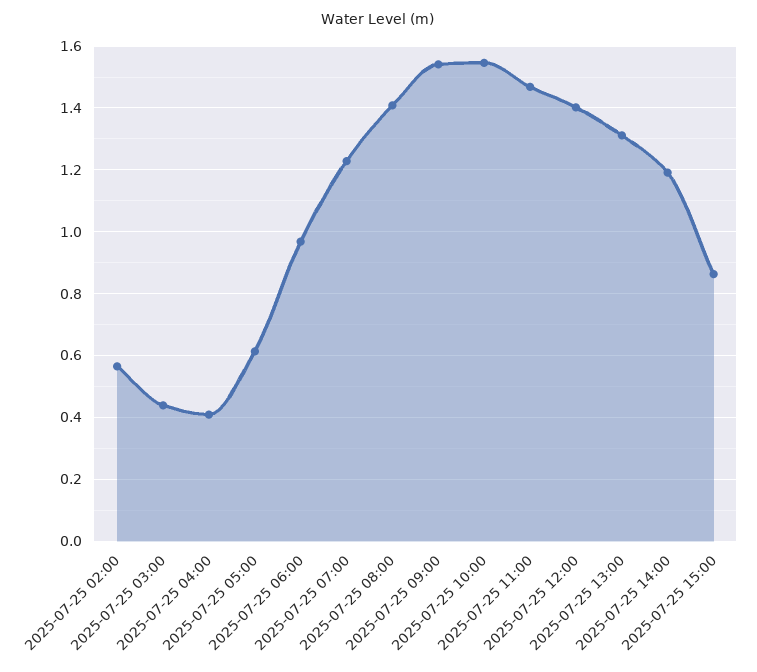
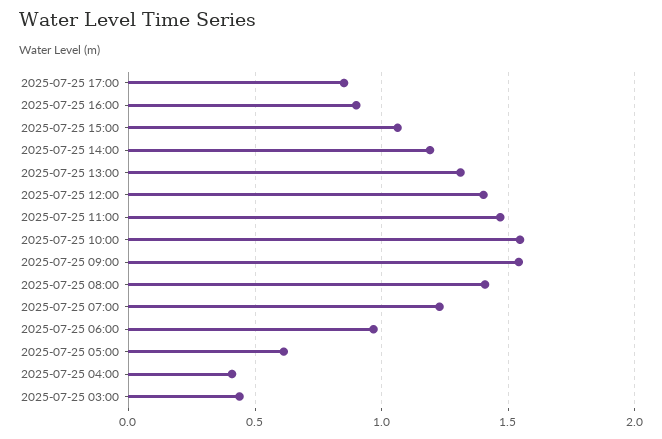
2025-07-25 02:00: 0.56 -> none
2025-07-25 15:00: 0.86 -> 1.05
2025-07-25 17:00: none -> 0.85
2025-07-25 16:00: none -> 0.9

